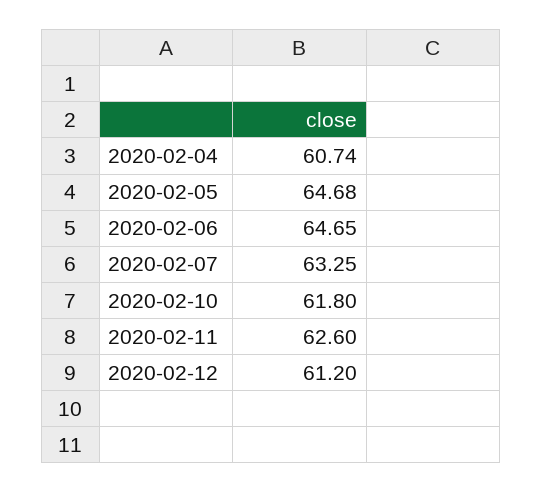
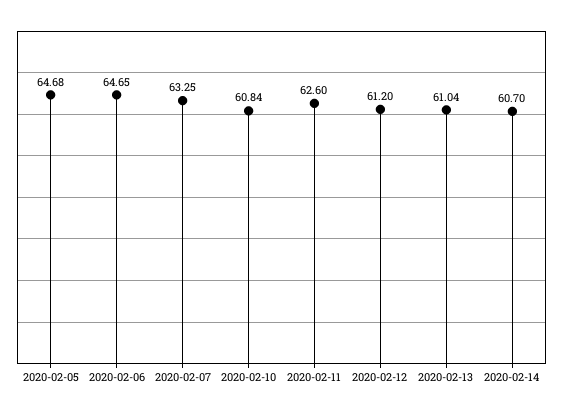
2020-02-04: 60.74 -> none
2020-02-10: 61.8 -> 60.84
2020-02-13: none -> 61.04
2020-02-14: none -> 60.7

